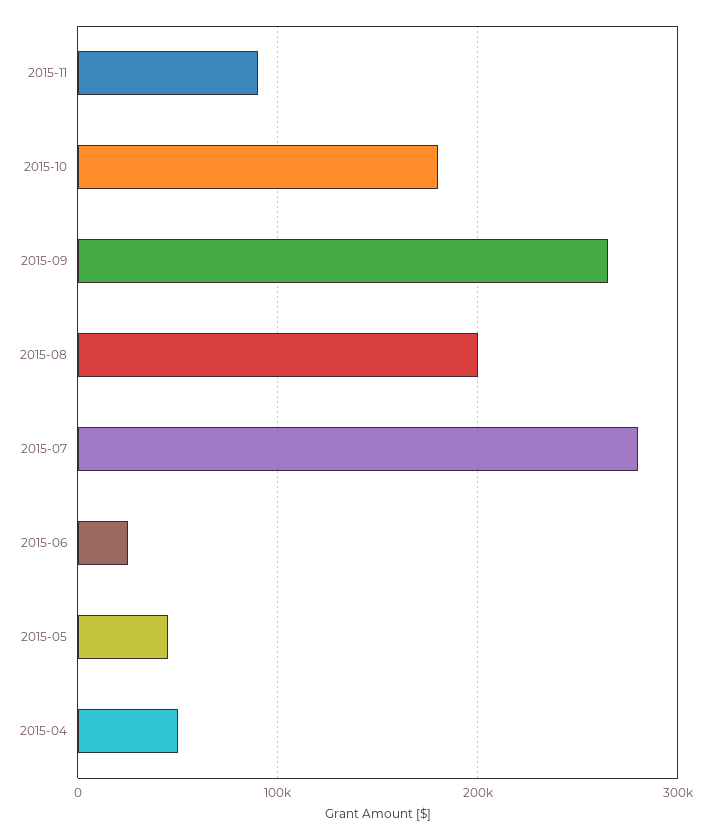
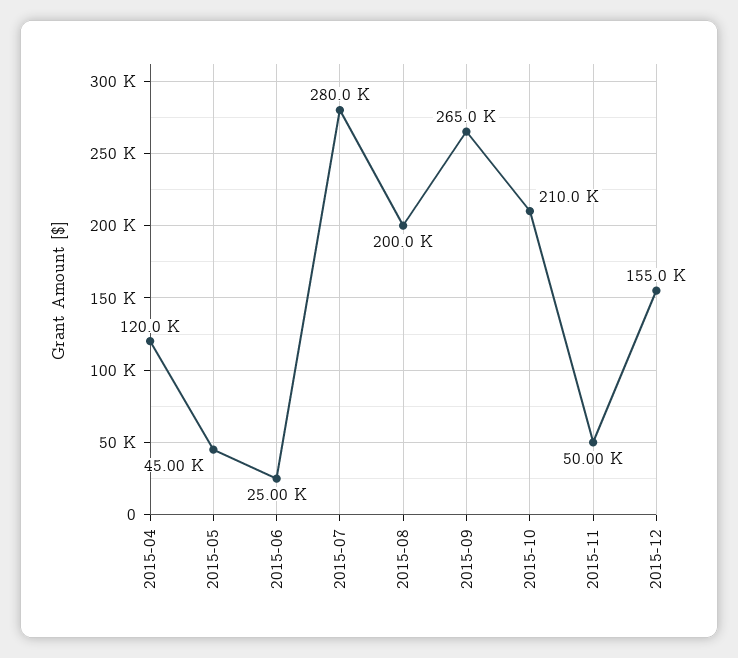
2015-11: 90000 -> 50000
2015-10: 180000 -> 210000
2015-04: 50000 -> 120000
2015-12: none -> 155000

